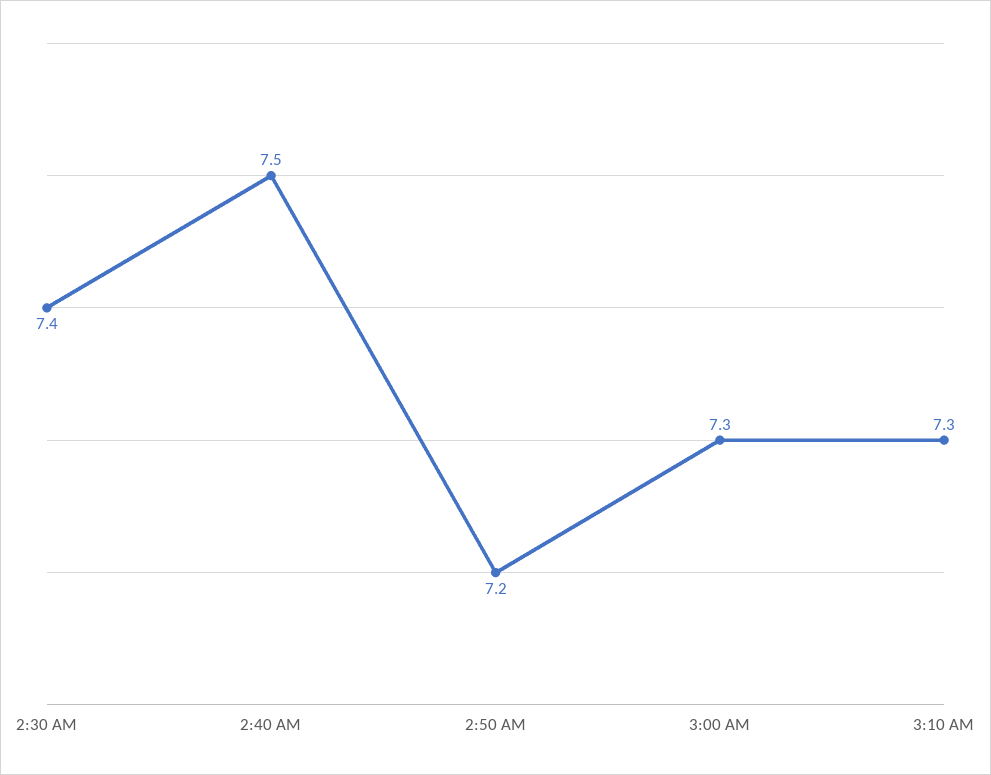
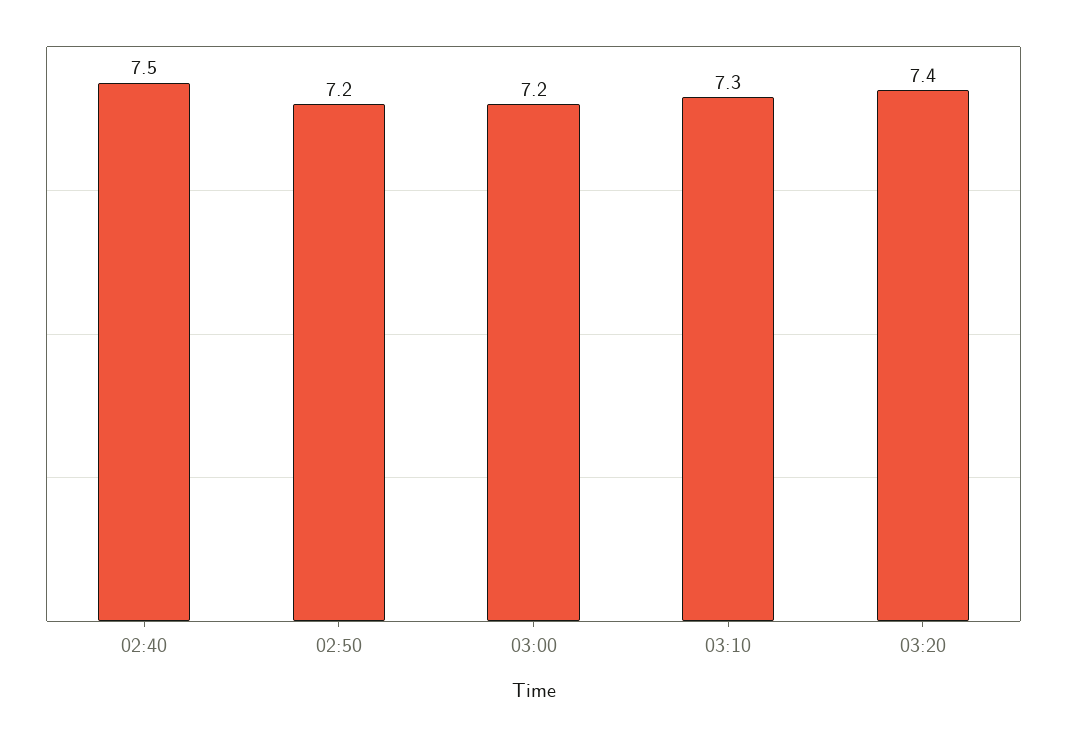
2:30 AM: 7.4 -> none
3:00 AM: 7.3 -> 7.2
03:20: none -> 7.4

